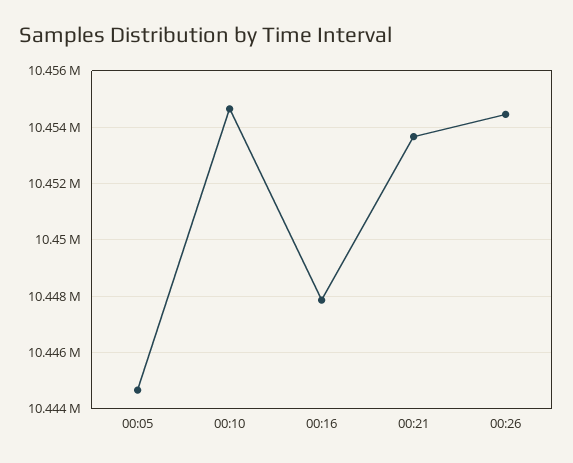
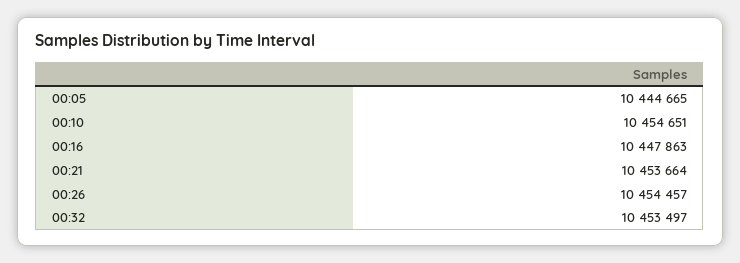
00:32: none -> 10453497

